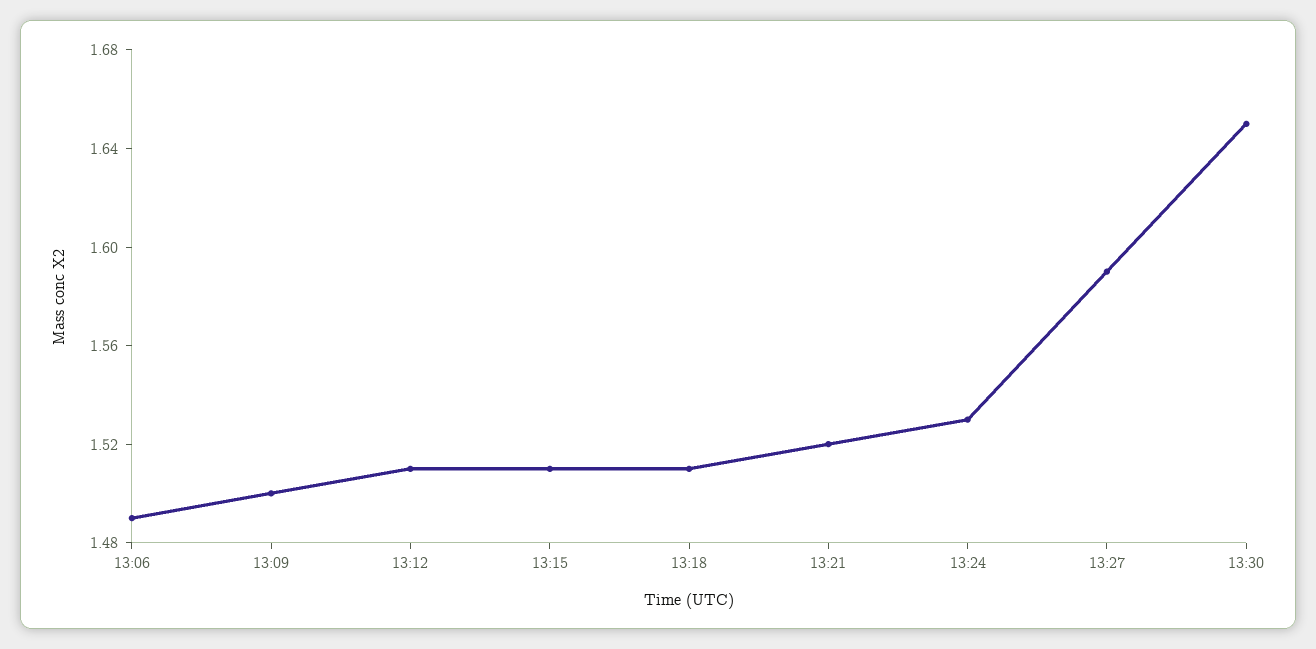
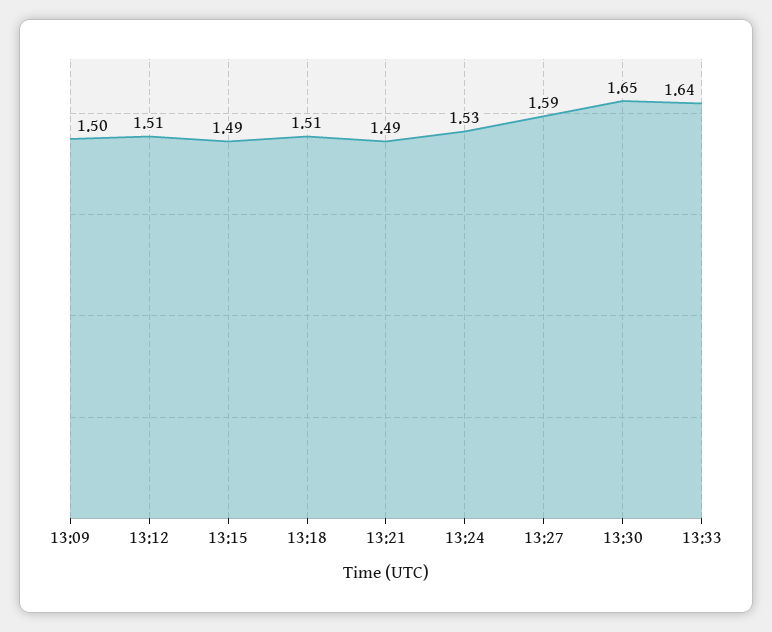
13:06: 1.49 -> none
13:15: 1.51 -> 1.49
13:21: 1.52 -> 1.49
13:33: none -> 1.64

